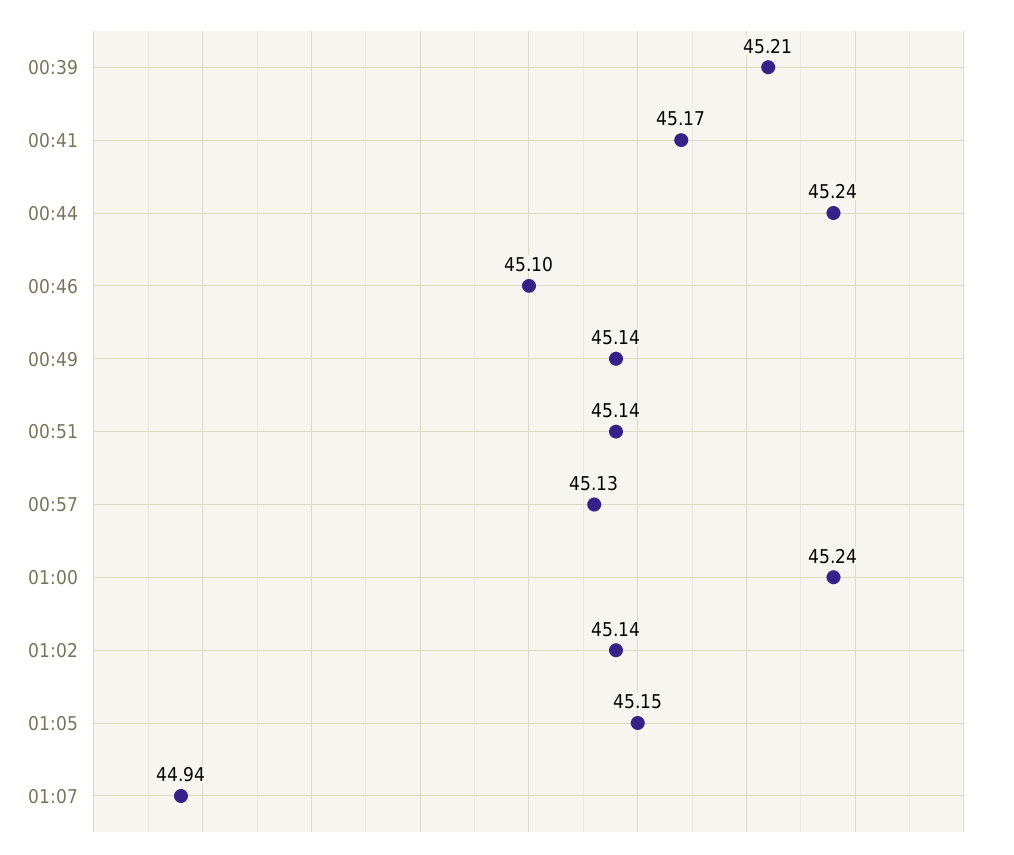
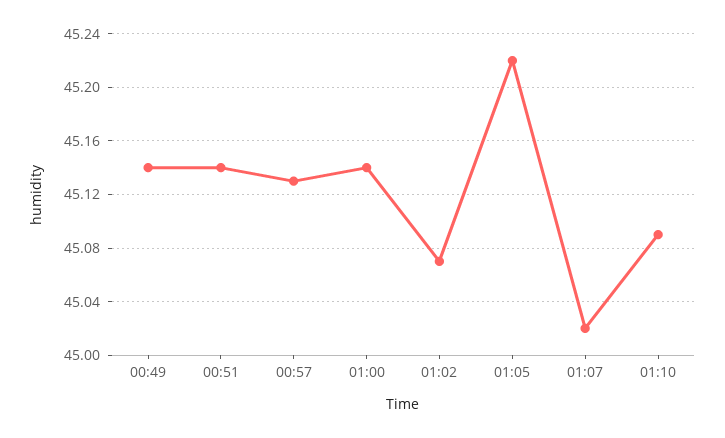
00:39: 45.21 -> none
00:41: 45.17 -> none
00:44: 45.24 -> none
00:46: 45.1 -> none
01:00: 45.24 -> 45.14
01:02: 45.14 -> 45.07
01:05: 45.15 -> 45.22
01:07: 44.94 -> 45.02
01:10: none -> 45.09

